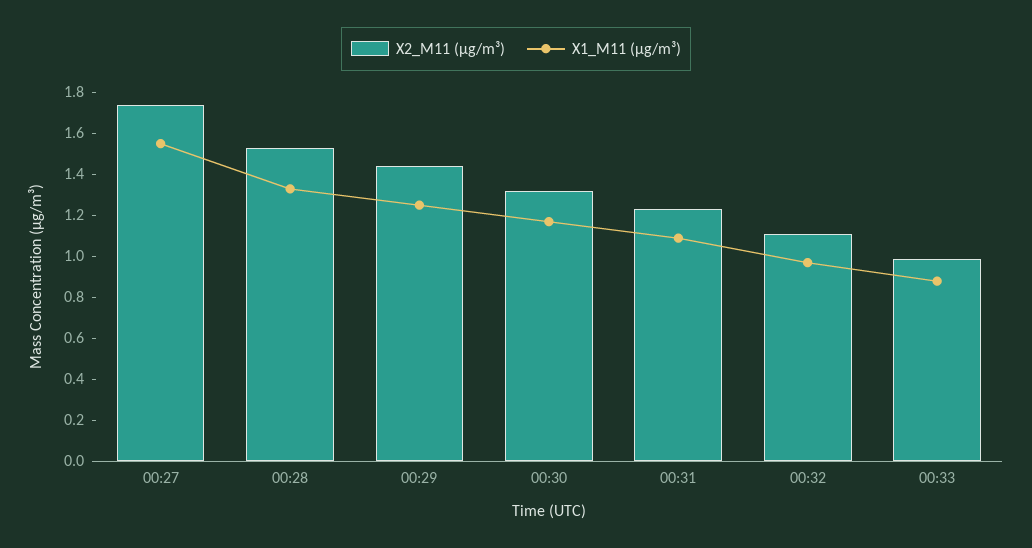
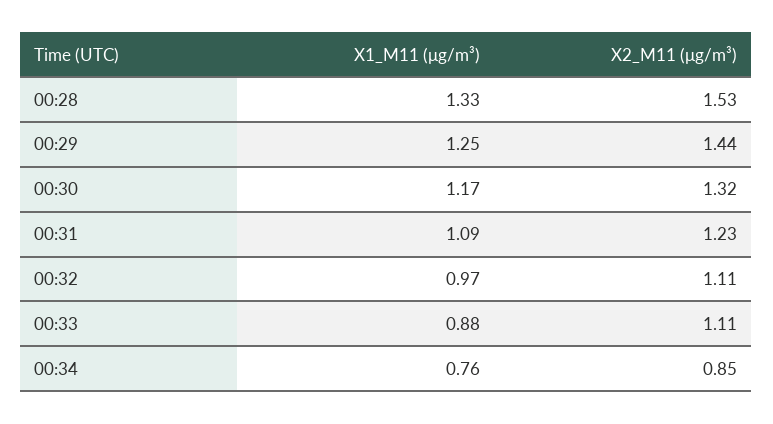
X2_M11 (μg/m³), 00:27: 1.75 -> none
X1_M11 (μg/m³), 00:27: 1.55 -> none
X2_M11 (μg/m³), 00:33: 1 -> 1.11
X1_M11 (μg/m³), 00:34: none -> 0.76
X2_M11 (μg/m³), 00:34: none -> 0.85

